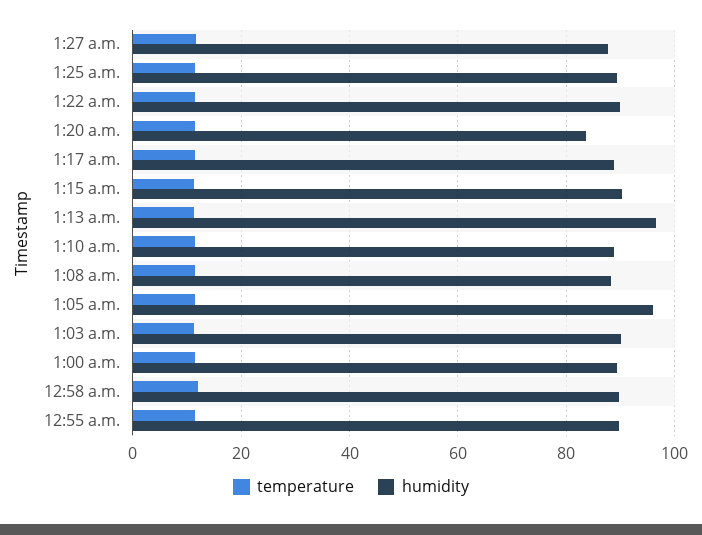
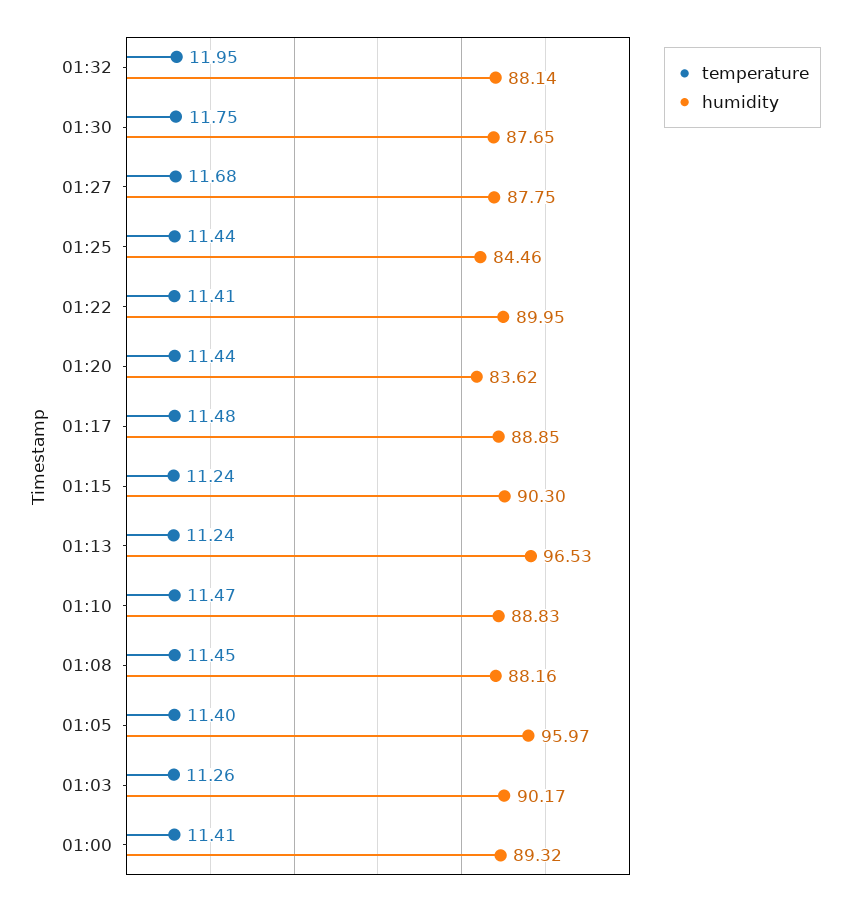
humidity, 1:25 a.m.: 90 -> 84.46
temperature, 12:58 a.m.: 12 -> none
humidity, 12:58 a.m.: 90 -> none
temperature, 12:55 a.m.: 12 -> none
humidity, 12:55 a.m.: 90 -> none
temperature, 01:32: none -> 11.95
humidity, 01:32: none -> 88.14
temperature, 01:30: none -> 11.75
humidity, 01:30: none -> 87.65

